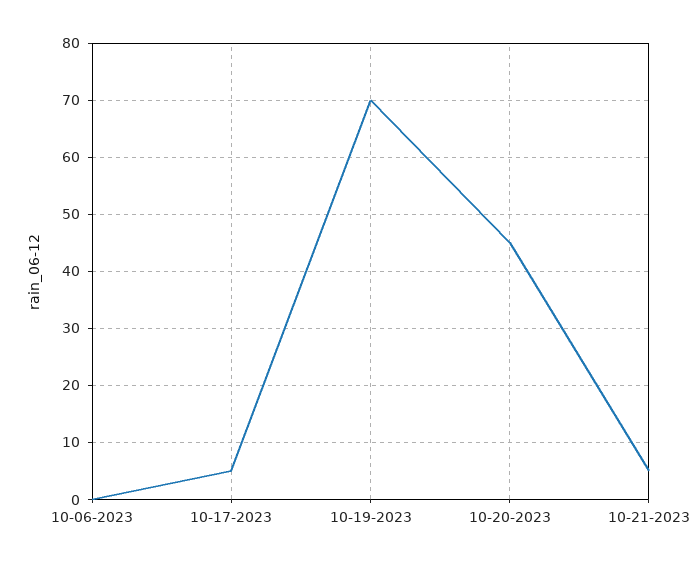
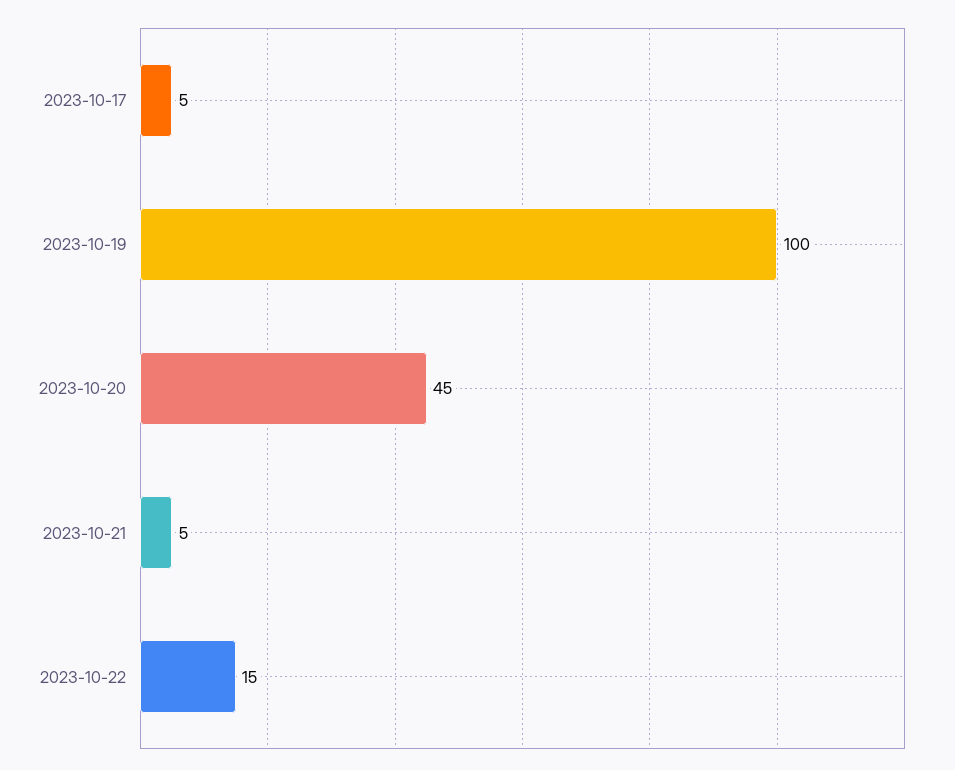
10-06-2023: 0 -> none
10-19-2023: 70 -> 100
2023-10-22: none -> 15

